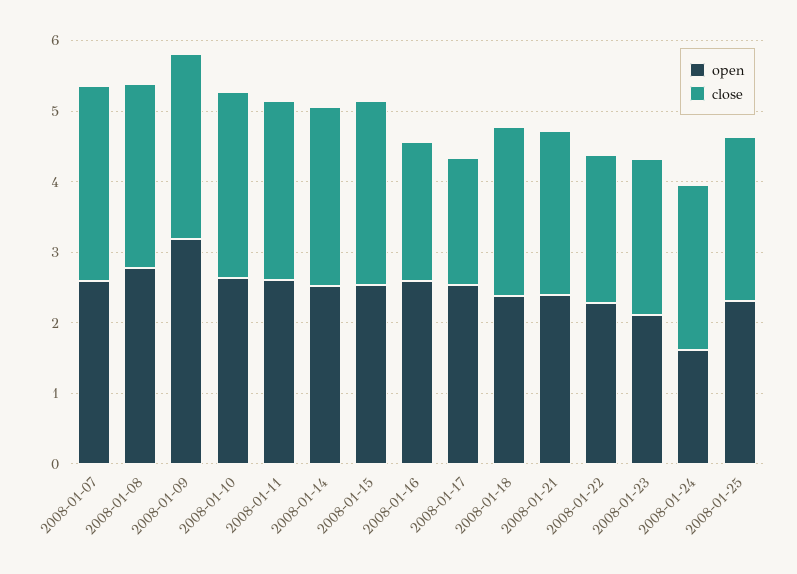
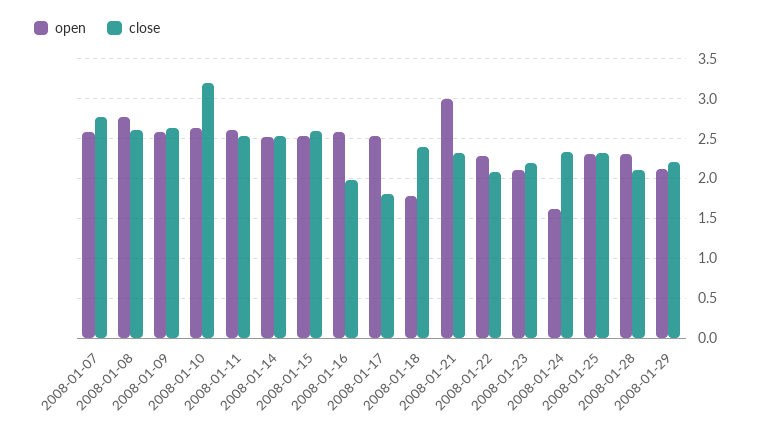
open, 2008-01-09: 3.2 -> 2.6
close, 2008-01-10: 2.6 -> 3.2
open, 2008-01-18: 2.4 -> 1.8
open, 2008-01-21: 2.4 -> 3
open, 2008-01-28: none -> 2.3
close, 2008-01-28: none -> 2.1
open, 2008-01-29: none -> 2.1
close, 2008-01-29: none -> 2.2

